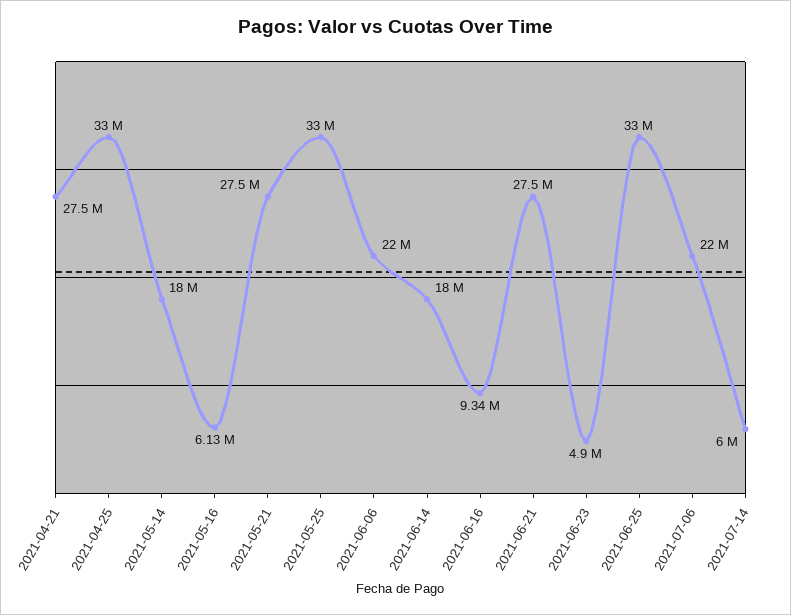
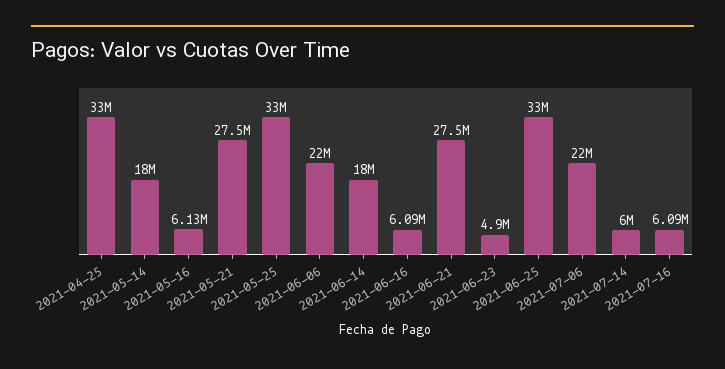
2021-04-21: 27500000 -> none
2021-06-16: 9340000 -> 6090000
2021-07-16: none -> 6090000

